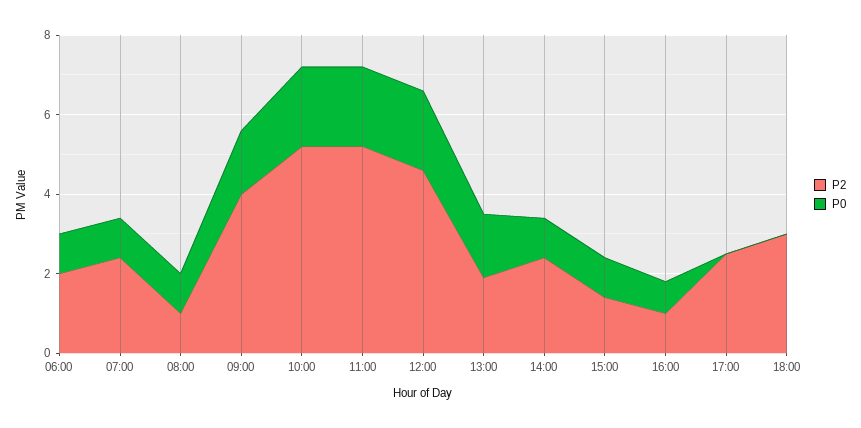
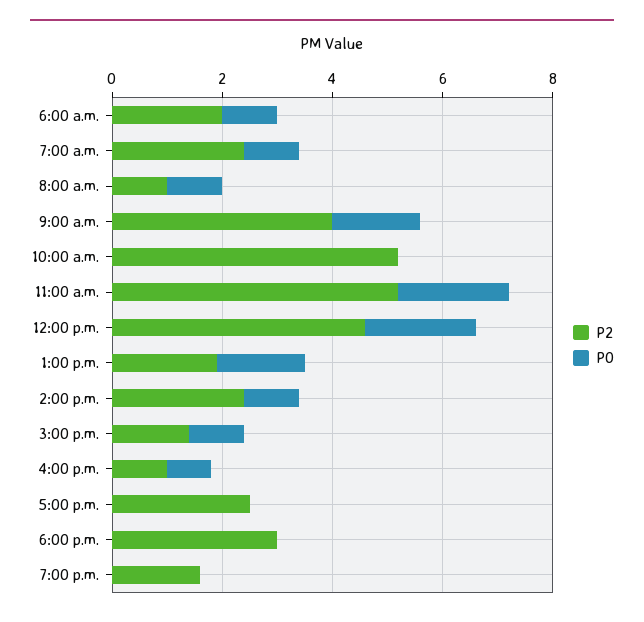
P0, 10:00: 2 -> 0
P2, 7:00 p.m.: none -> 1.5
P0, 7:00 p.m.: none -> 0

